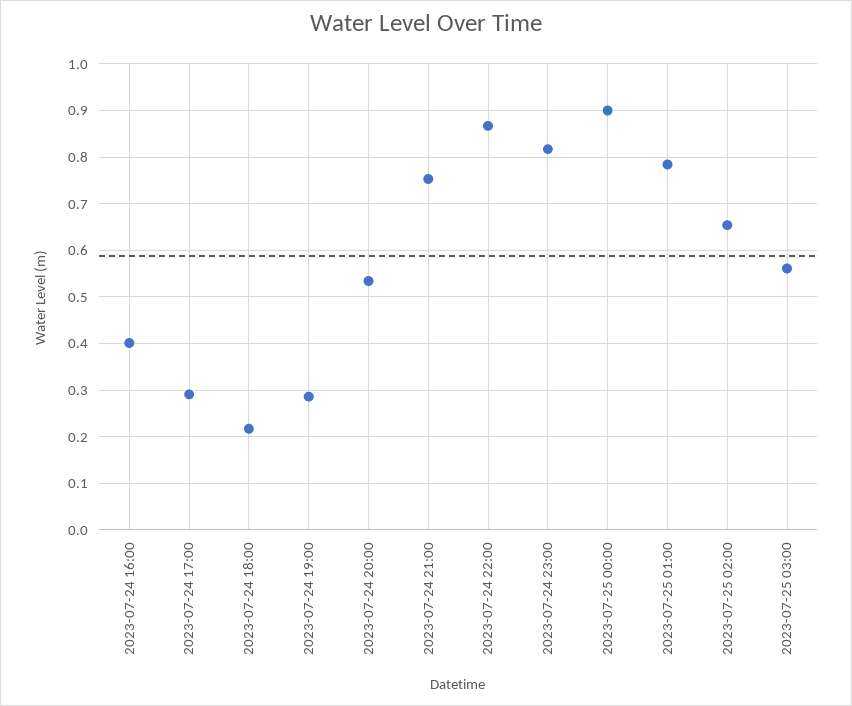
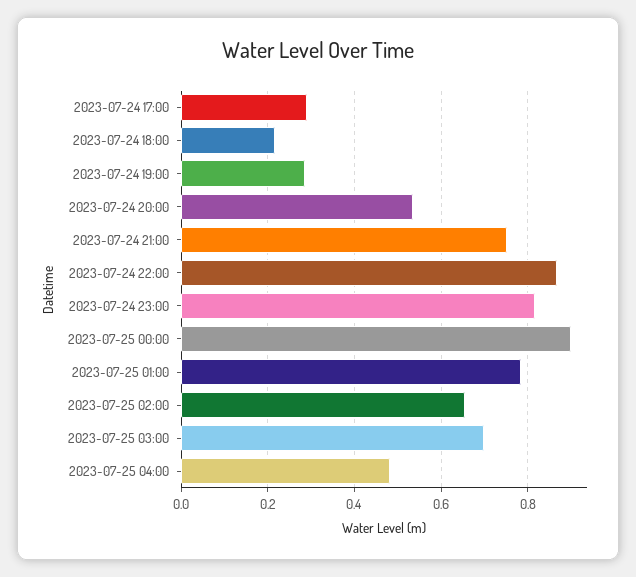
2023-07-24 16:00: 0.4 -> none
2023-07-25 03:00: 0.56 -> 0.7
2023-07-25 04:00: none -> 0.48

